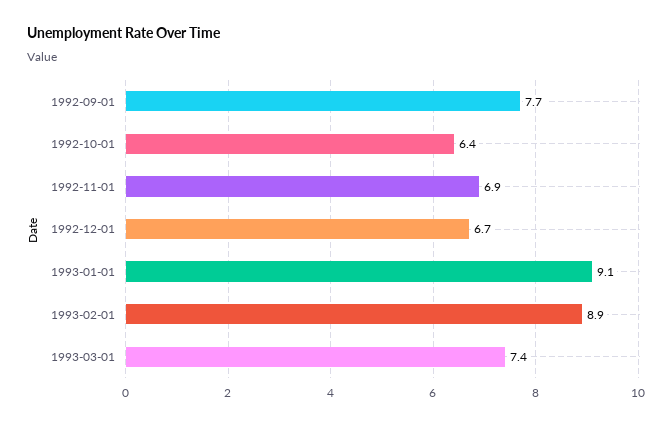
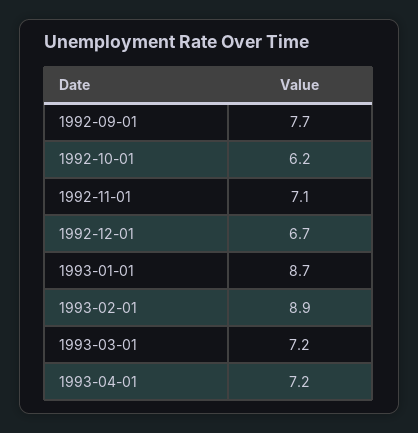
1992-10-01: 6.4 -> 6.2
1992-11-01: 6.9 -> 7.1
1993-01-01: 9.1 -> 8.7
1993-03-01: 7.4 -> 7.2
1993-04-01: none -> 7.2

